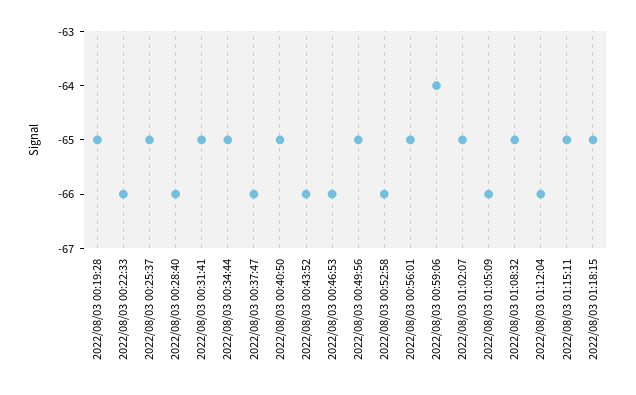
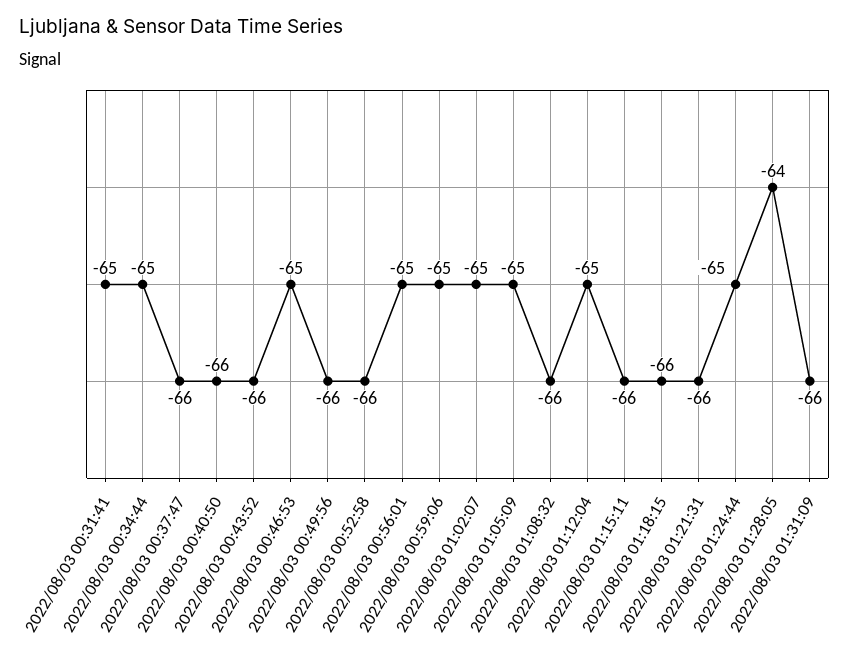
2022/08/03 00:19:28: -65 -> none
2022/08/03 00:22:33: -66 -> none
2022/08/03 00:25:37: -65 -> none
2022/08/03 00:28:40: -66 -> none
2022/08/03 00:40:50: -65 -> -66
2022/08/03 00:46:53: -66 -> -65
2022/08/03 00:49:56: -65 -> -66
2022/08/03 00:59:06: -64 -> -65
2022/08/03 01:05:09: -66 -> -65
2022/08/03 01:08:32: -65 -> -66
2022/08/03 01:12:04: -66 -> -65
2022/08/03 01:15:11: -65 -> -66
2022/08/03 01:18:15: -65 -> -66
2022/08/03 01:21:31: none -> -66
2022/08/03 01:24:44: none -> -65
2022/08/03 01:28:05: none -> -64
2022/08/03 01:31:09: none -> -66

